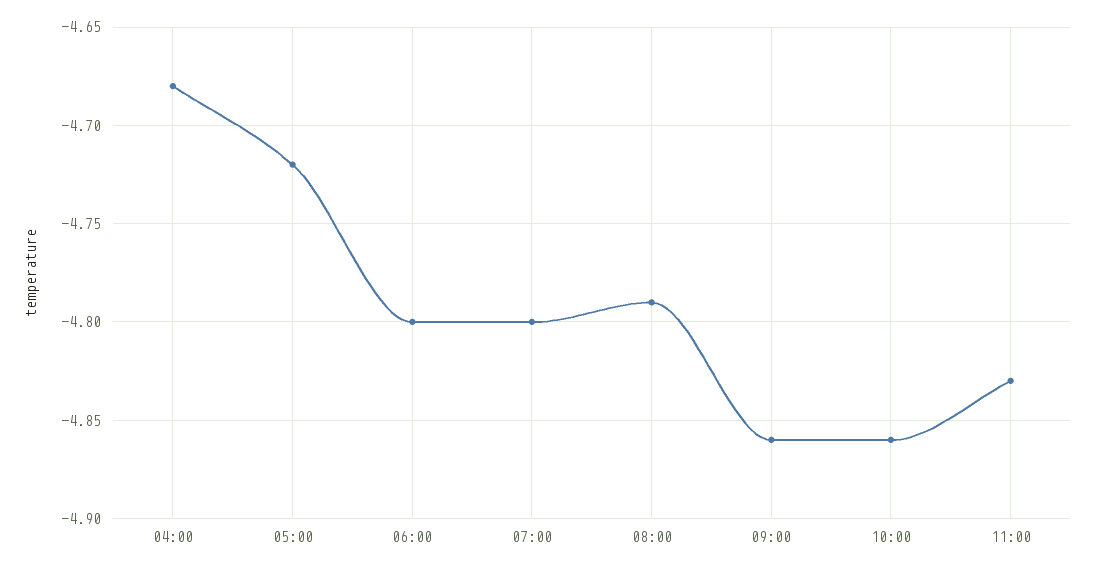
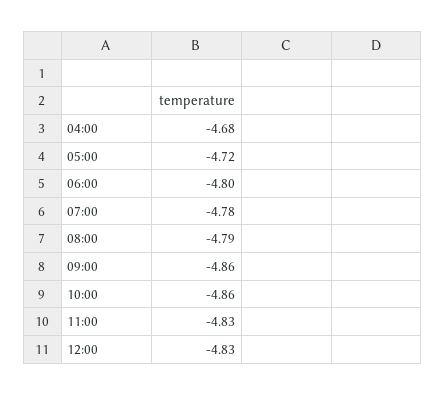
07:00: -4.8 -> -4.78
12:00: none -> -4.83

